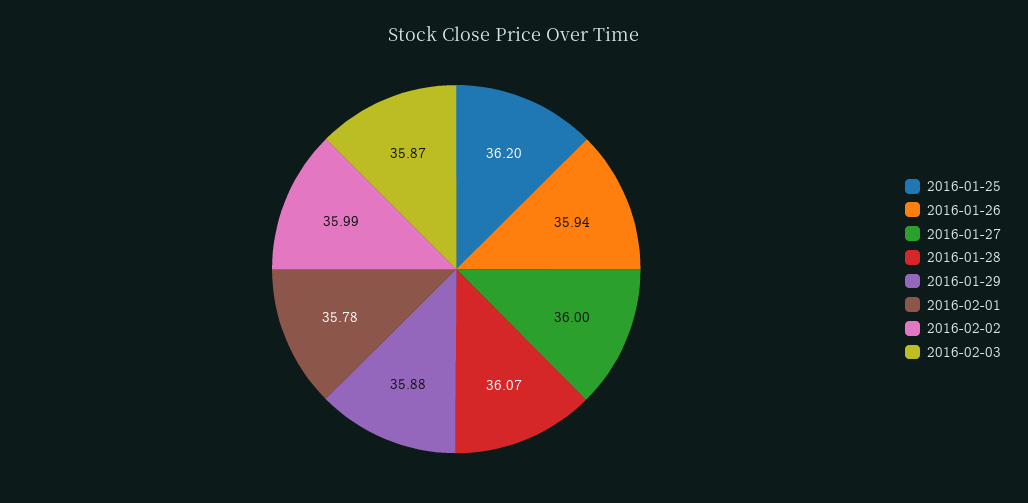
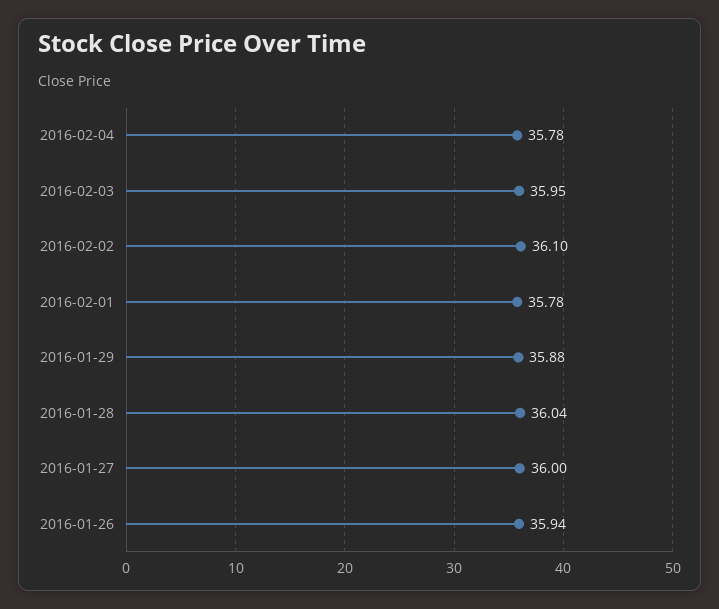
2016-01-25: 36.2 -> none
2016-01-28: 36.07 -> 36.04
2016-02-02: 35.99 -> 36.1
2016-02-03: 35.87 -> 35.95
2016-02-04: none -> 35.78

